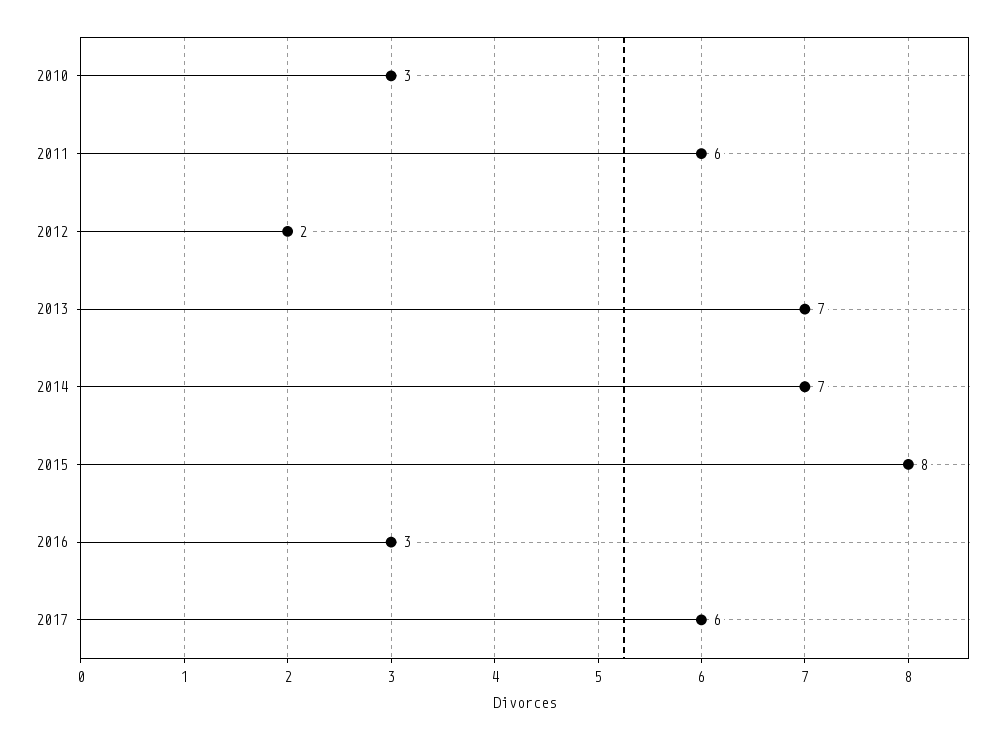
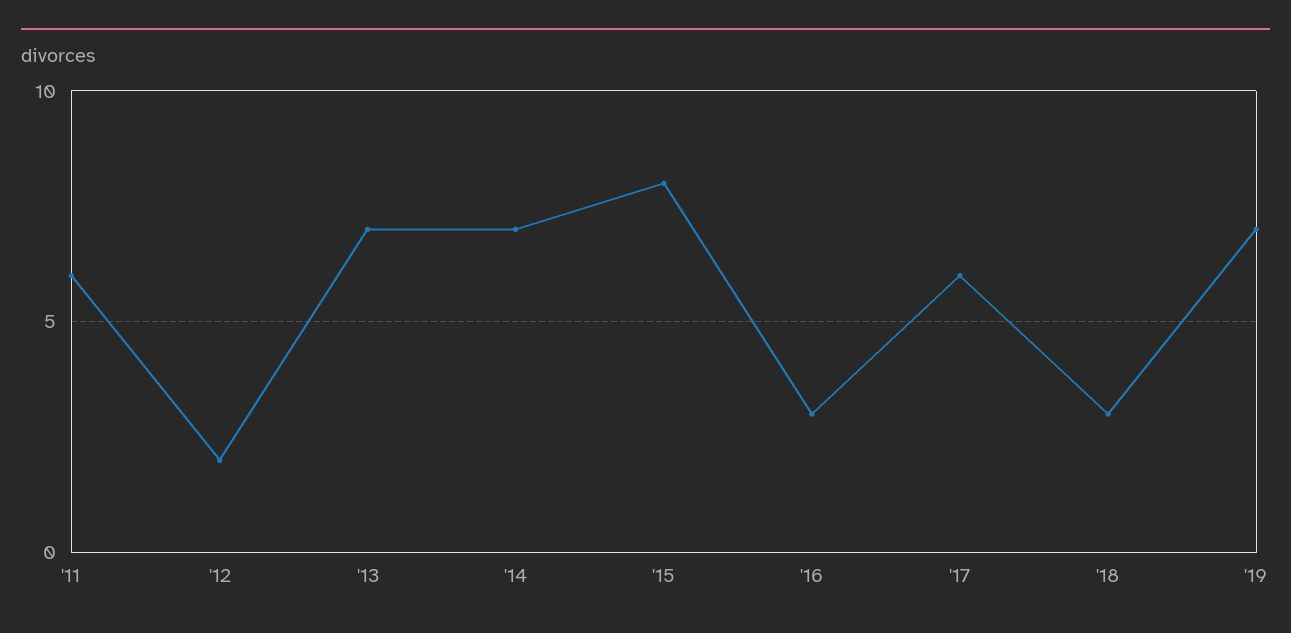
2010: 3 -> none
'18: none -> 3
'19: none -> 7

